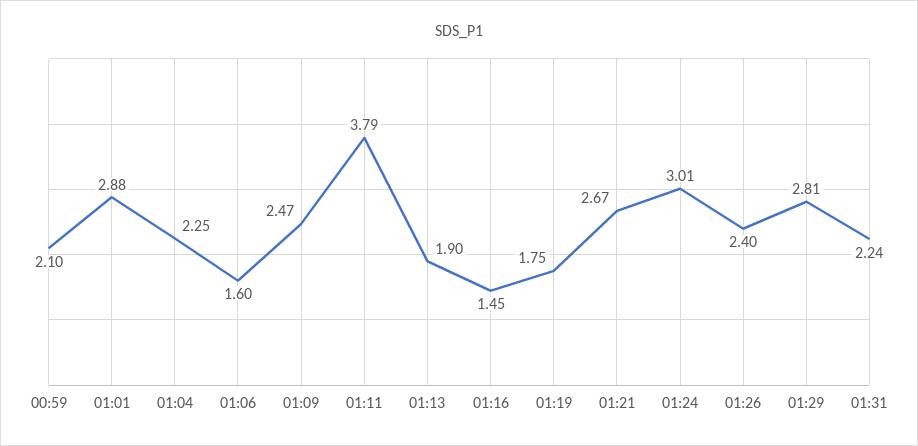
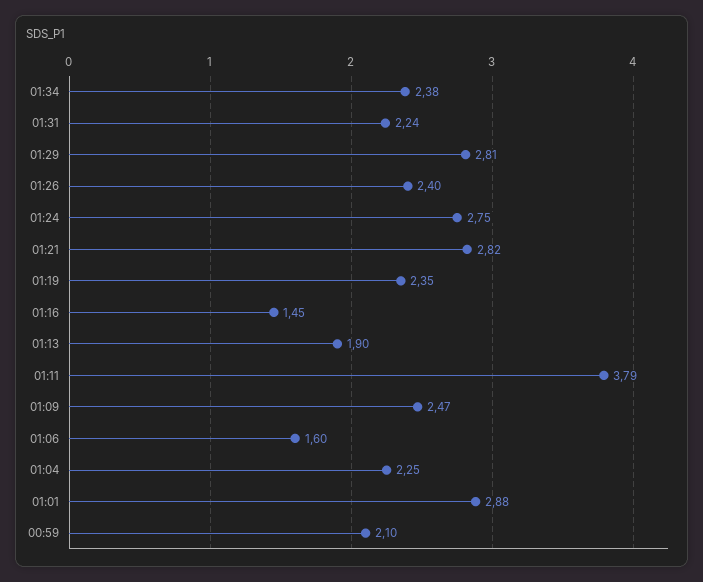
01:19: 1.75 -> 2.35
01:21: 2.67 -> 2.82
01:24: 3.01 -> 2.75
01:34: none -> 2.38

